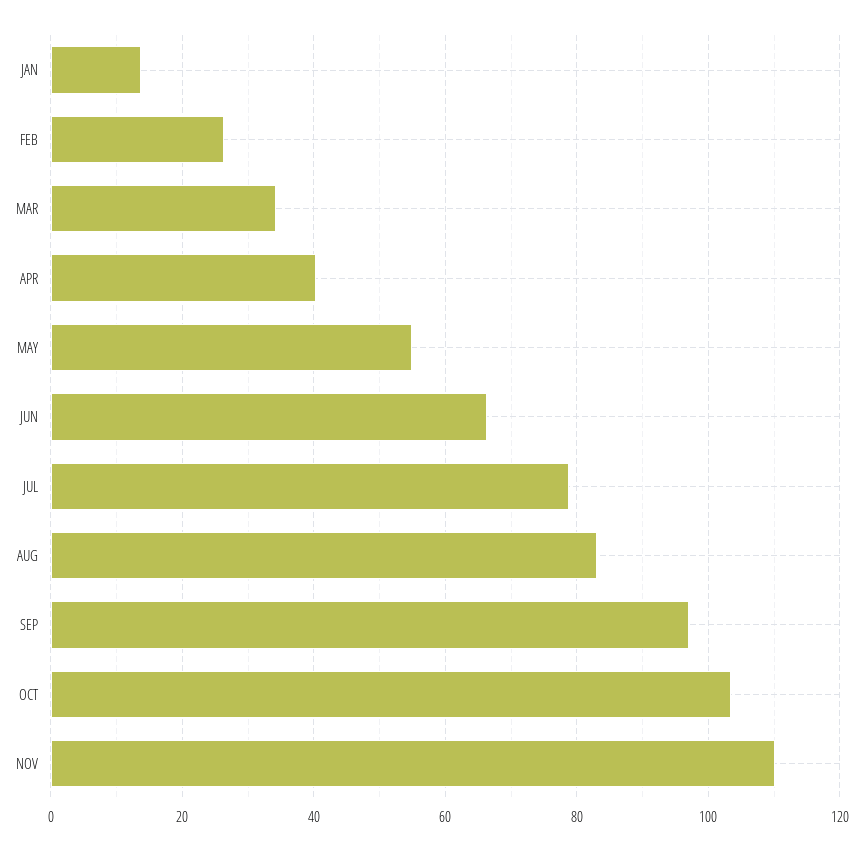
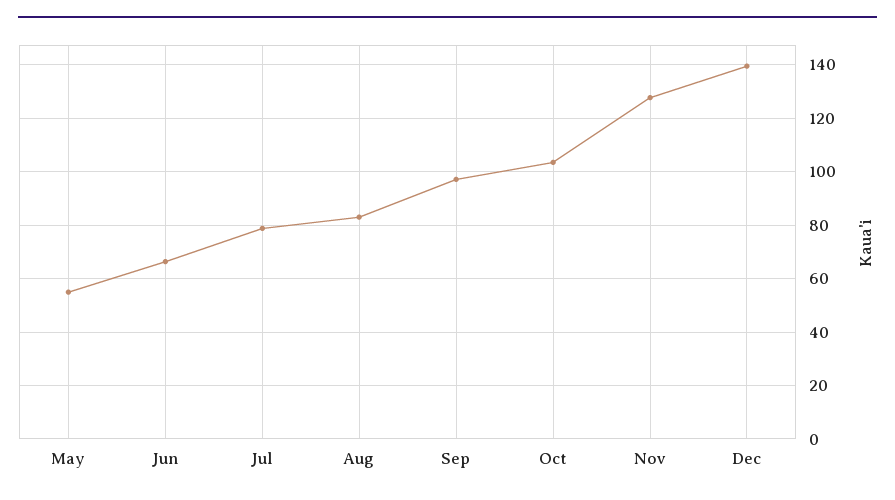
JAN: 14 -> none
FEB: 26 -> none
MAR: 34 -> none
APR: 40 -> none
NOV: 110 -> 127.5
Dec: none -> 140

